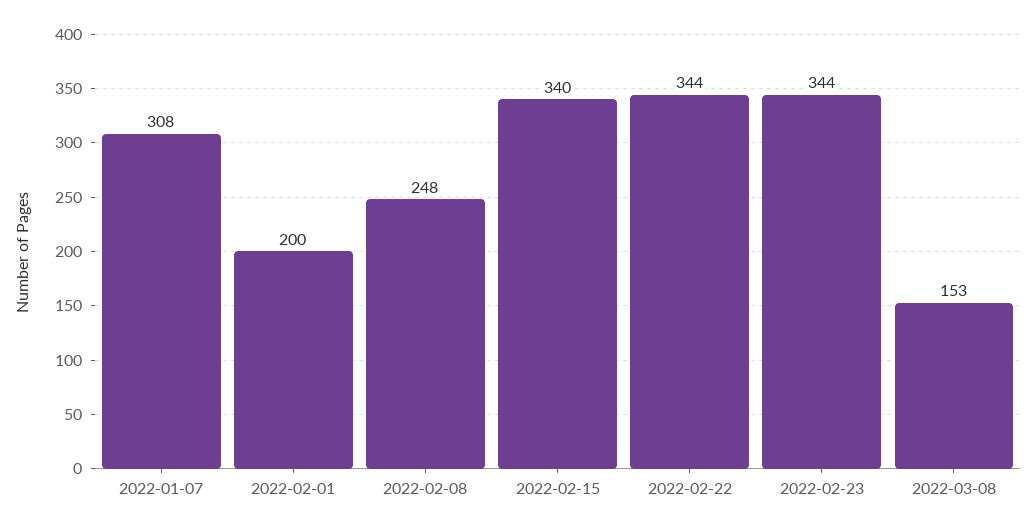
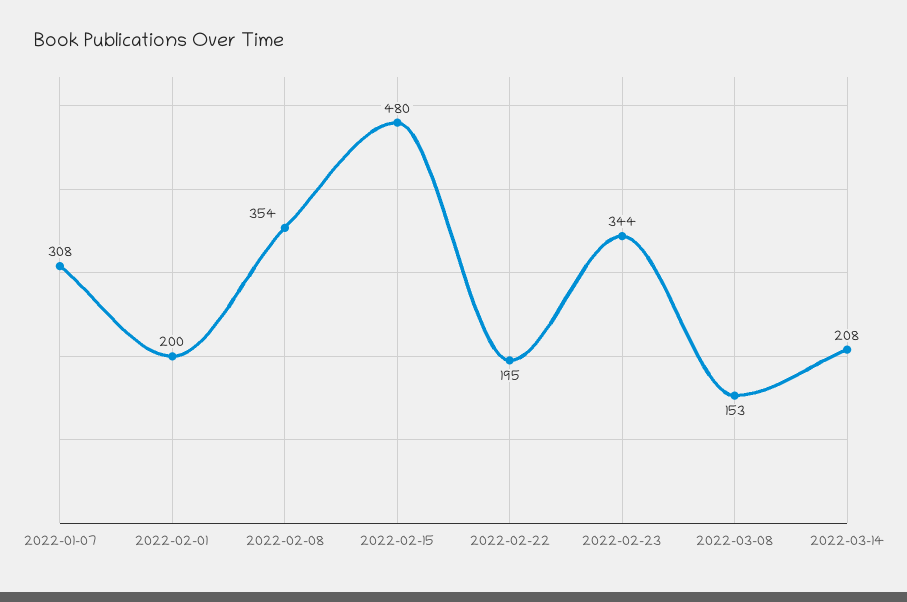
2022-02-08: 248 -> 354
2022-02-15: 340 -> 480
2022-02-22: 344 -> 195
2022-03-14: none -> 208

